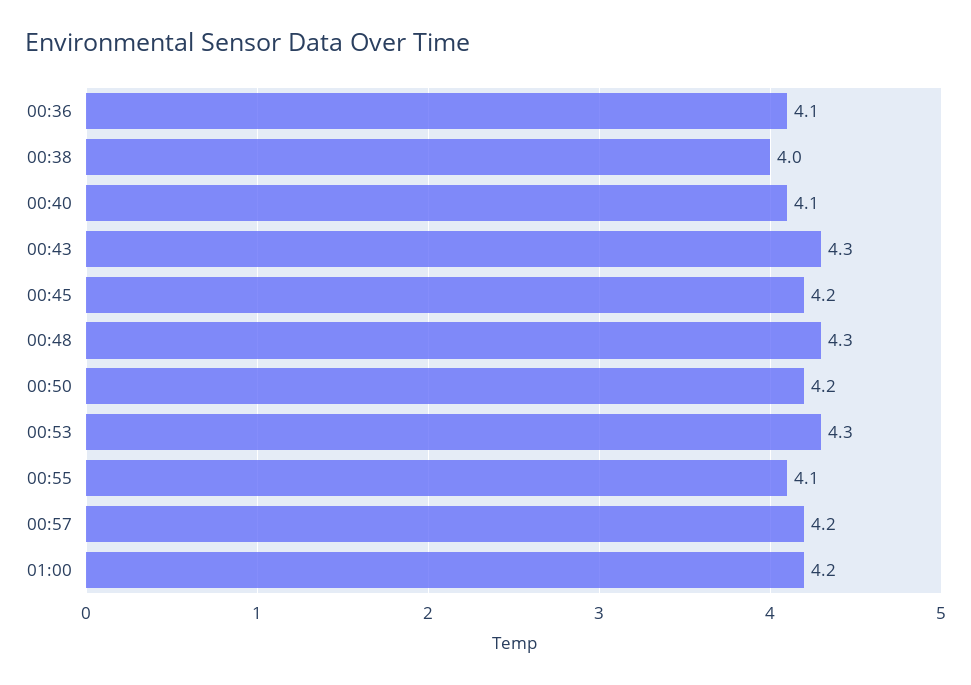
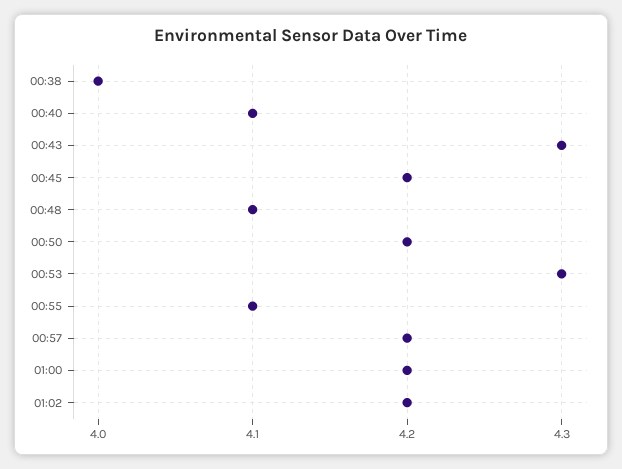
00:36: 4.1 -> none
00:48: 4.3 -> 4.1
01:02: none -> 4.2

